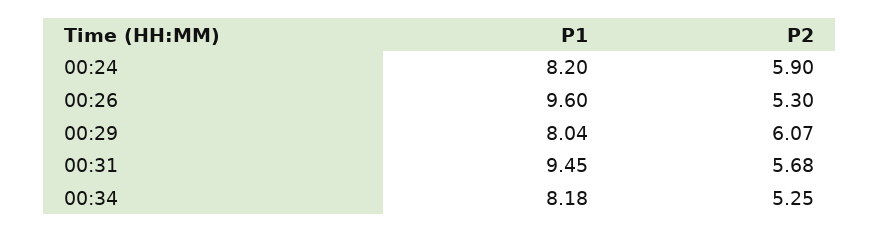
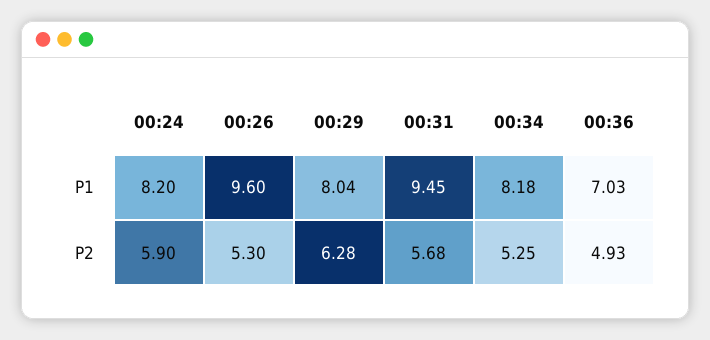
P2, 00:29: 6.07 -> 6.28
P1, 00:36: none -> 7.03
P2, 00:36: none -> 4.93

